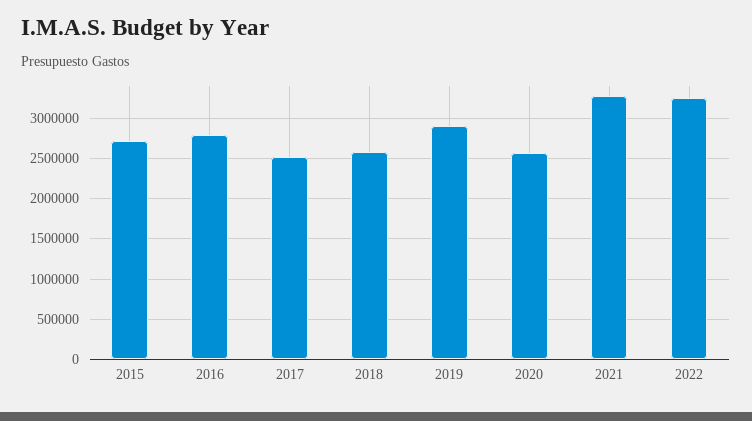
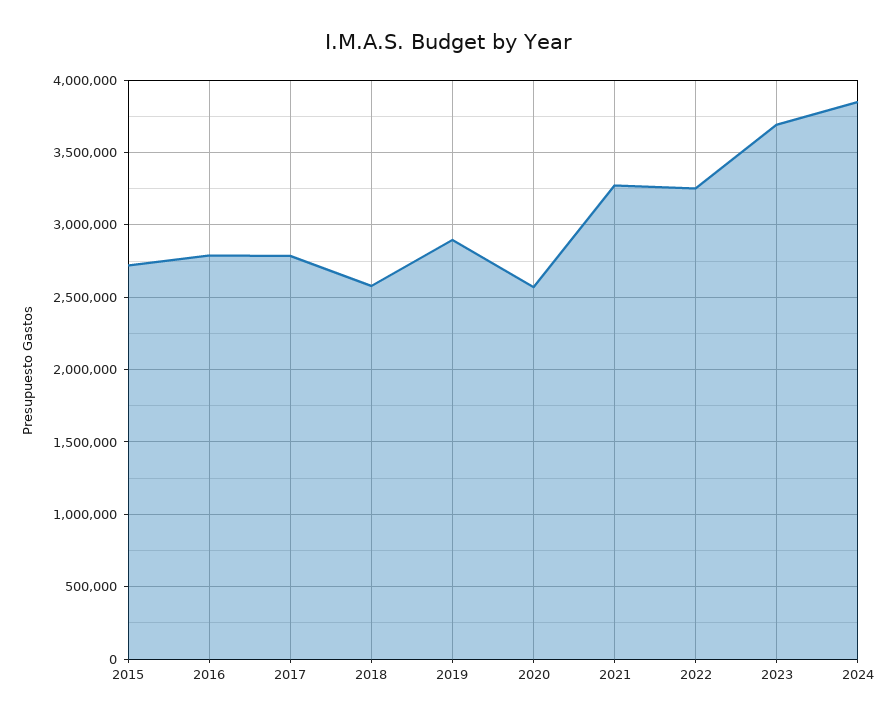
2017: 2500000 -> 2800000
2023: none -> 3700000
2024: none -> 3850000

